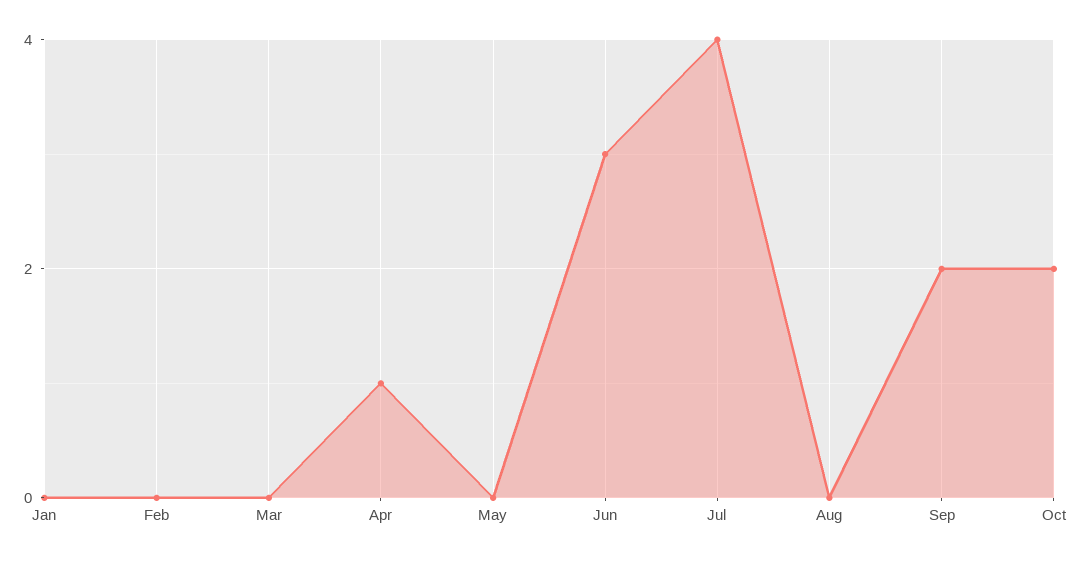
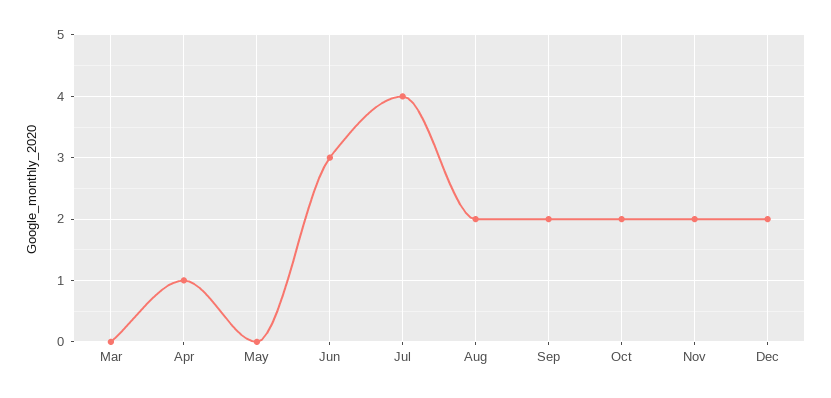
Jan: 0 -> none
Feb: 0 -> none
Aug: 0 -> 2
Nov: none -> 2
Dec: none -> 2

